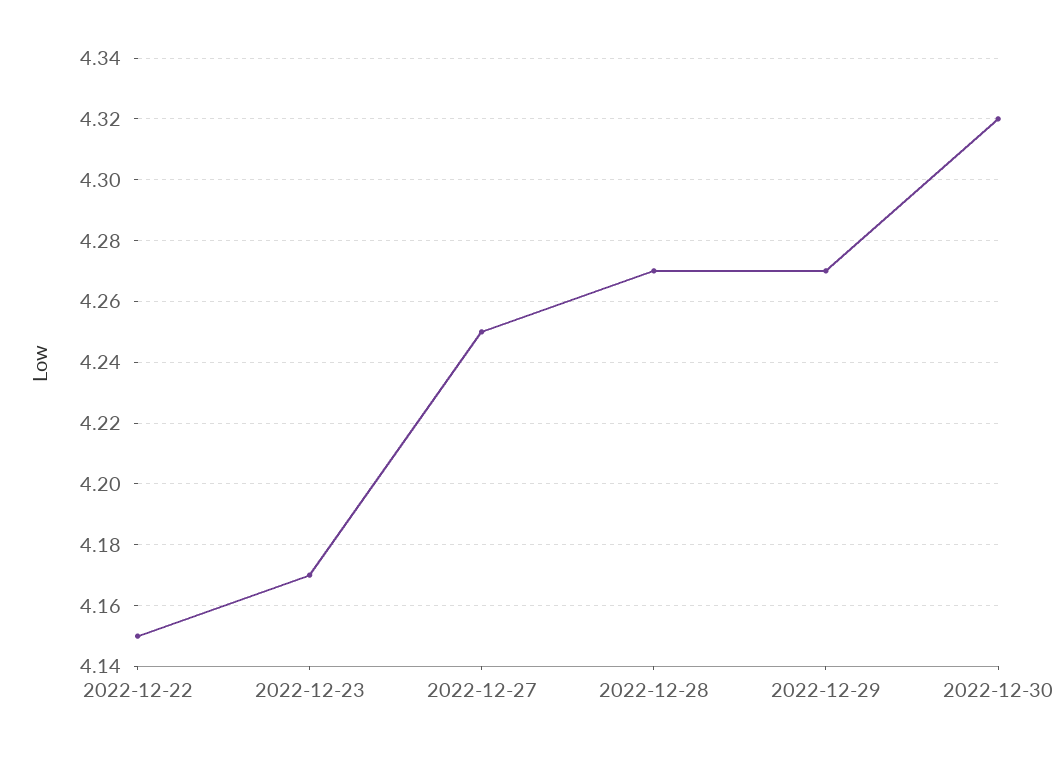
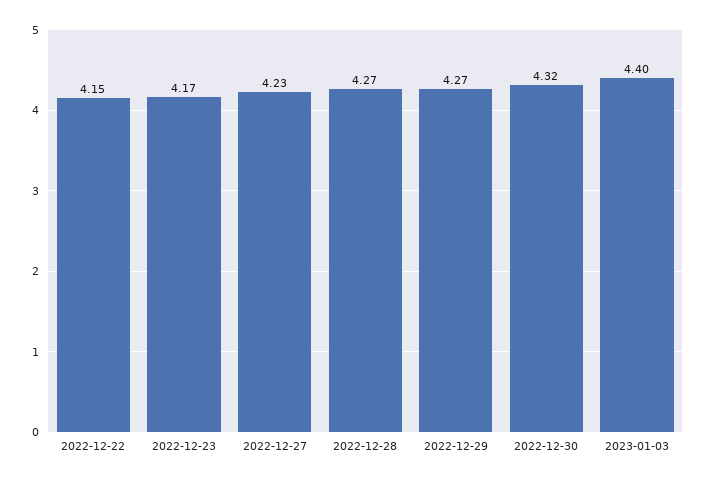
2022-12-27: 4.25 -> 4.23
2023-01-03: none -> 4.4

